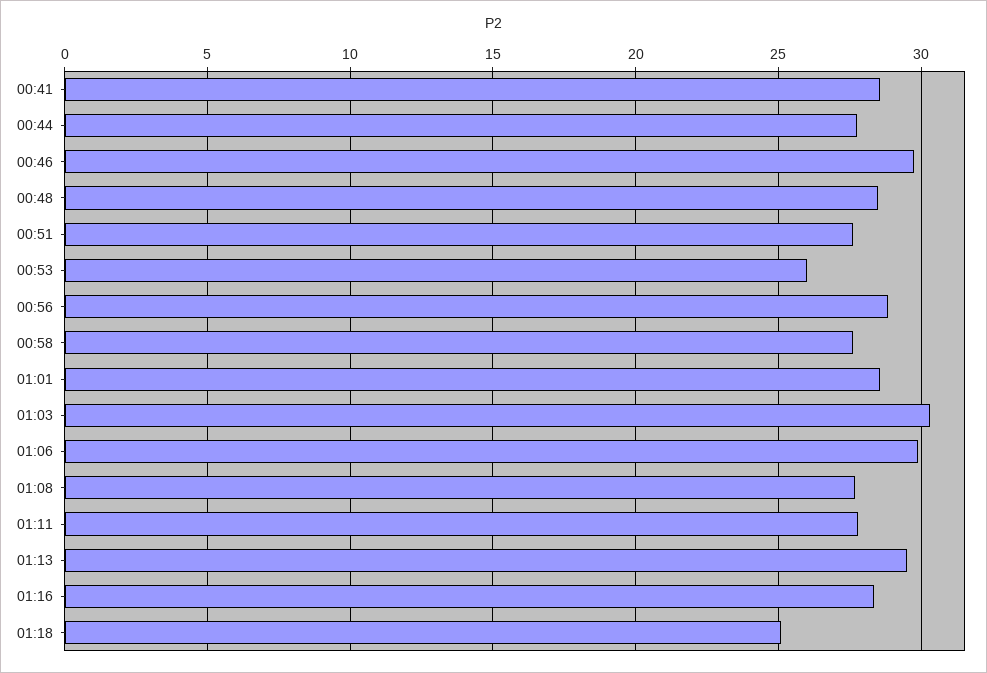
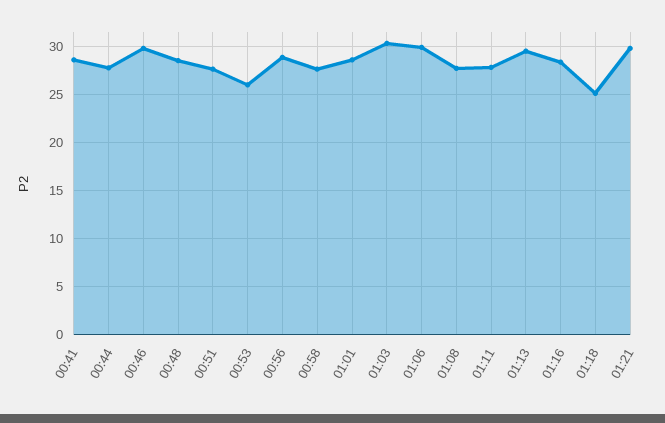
01:21: none -> 30

